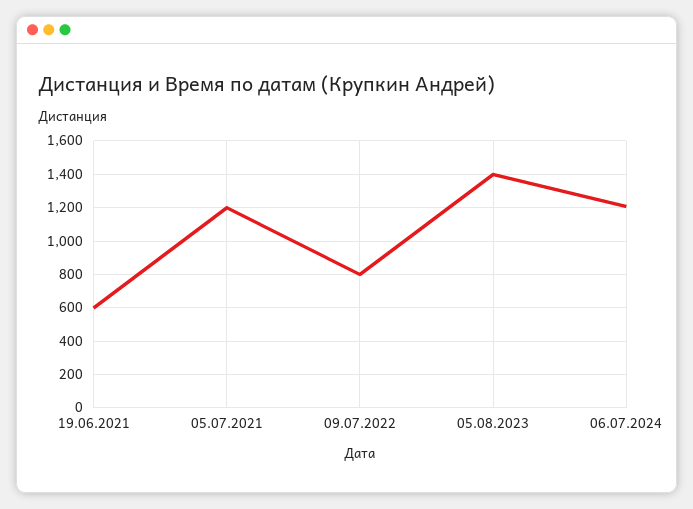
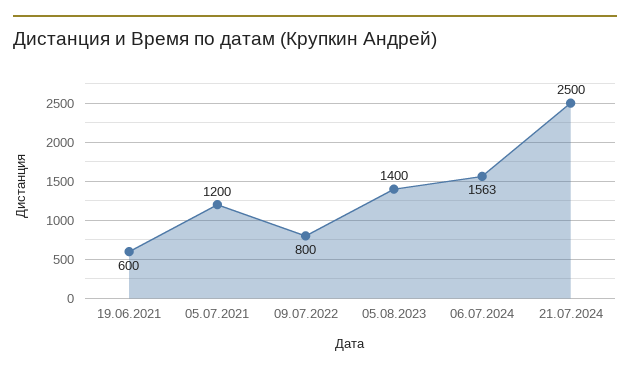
06.07.2024: 1200 -> 1563
21.07.2024: none -> 2500

